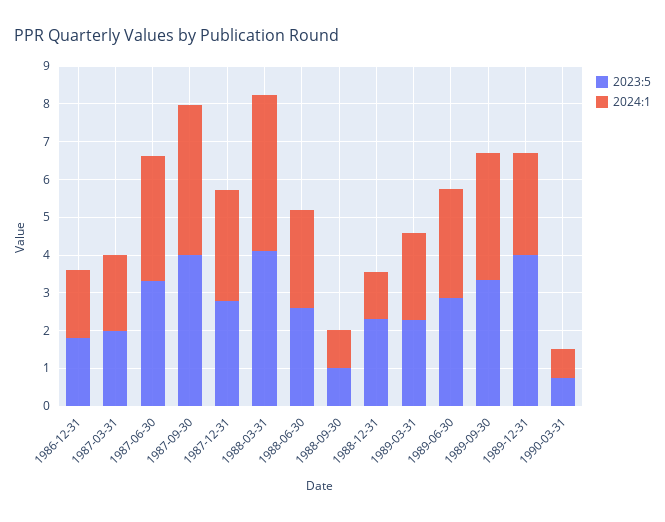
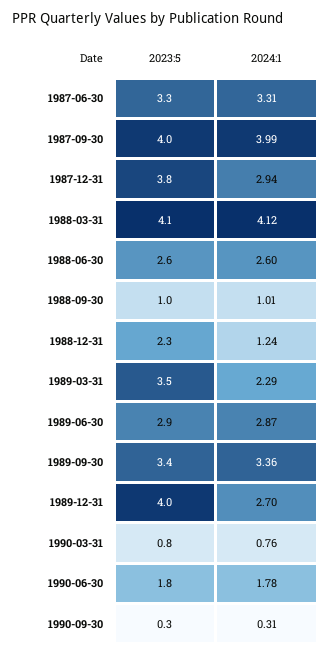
2023:5, 1986-12-31: 1.75 -> none
2024:1, 1986-12-31: 1.75 -> none
2023:5, 1987-03-31: 2 -> none
2024:1, 1987-03-31: 2 -> none
2023:5, 1987-12-31: 2.75 -> 3.8
2023:5, 1989-03-31: 2.25 -> 3.5
2023:5, 1990-06-30: none -> 1.8
2024:1, 1990-06-30: none -> 1.78
2023:5, 1990-09-30: none -> 0.3
2024:1, 1990-09-30: none -> 0.31

